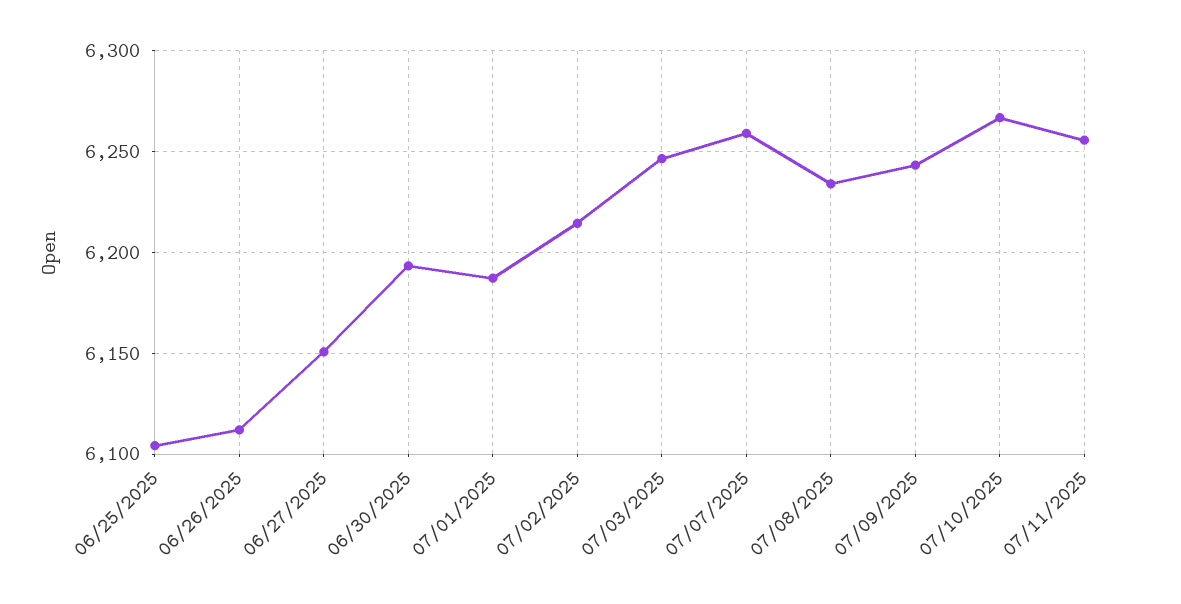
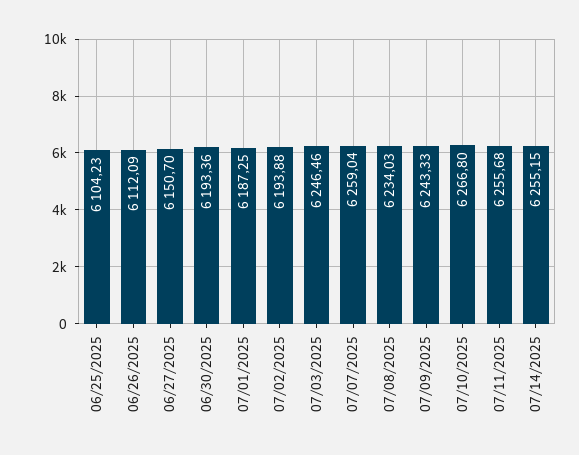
07/02/2025: 6215 -> 6193.88
07/14/2025: none -> 6255.15

